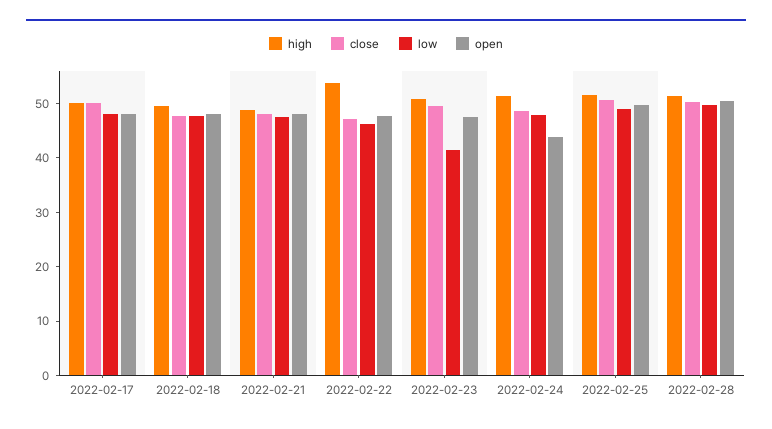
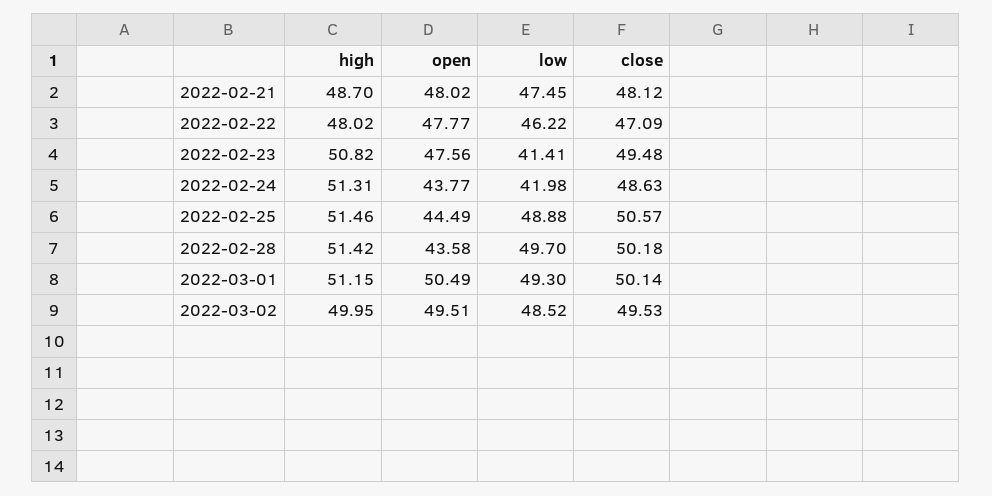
high, 2022-02-17: 50 -> none
close, 2022-02-17: 50 -> none
low, 2022-02-17: 48 -> none
open, 2022-02-17: 48 -> none
high, 2022-02-18: 50 -> none
close, 2022-02-18: 48 -> none
low, 2022-02-18: 48 -> none
open, 2022-02-18: 48 -> none
high, 2022-02-22: 54 -> 48.02
low, 2022-02-24: 48 -> 41.98
open, 2022-02-25: 50 -> 44.49
open, 2022-02-28: 50 -> 43.58
high, 2022-03-01: none -> 51.15
open, 2022-03-01: none -> 50.49
low, 2022-03-01: none -> 49.3
close, 2022-03-01: none -> 50.14
high, 2022-03-02: none -> 49.95
open, 2022-03-02: none -> 49.51
low, 2022-03-02: none -> 48.52
close, 2022-03-02: none -> 49.53

